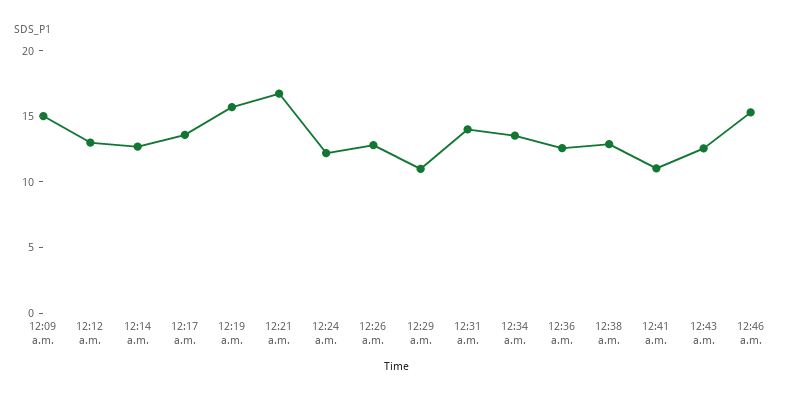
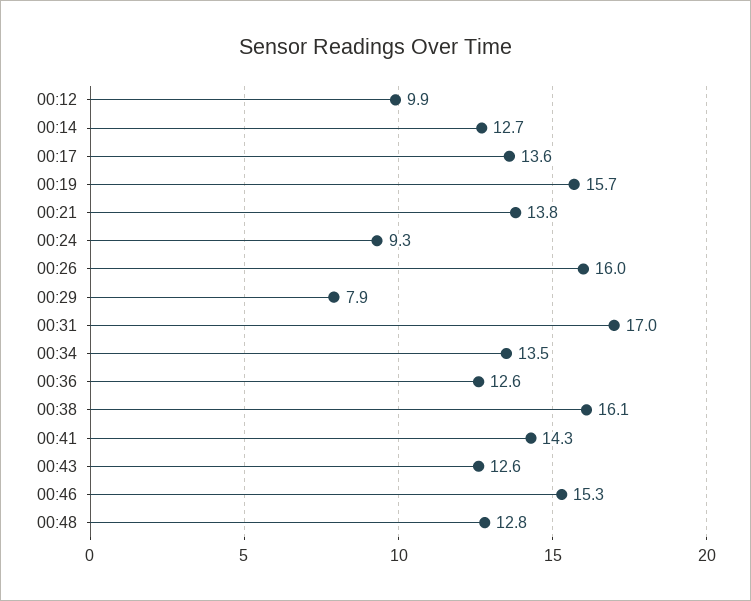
12:09 a.m.: 15 -> none
12:12 a.m.: 13 -> 9.9
12:21 a.m.: 17 -> 13.8
12:24 a.m.: 12 -> 9.3
12:26 a.m.: 13 -> 16
12:29 a.m.: 11 -> 7.9
12:31 a.m.: 14 -> 17
12:38 a.m.: 13 -> 16.1
12:41 a.m.: 11 -> 14.3
00:48: none -> 12.8

